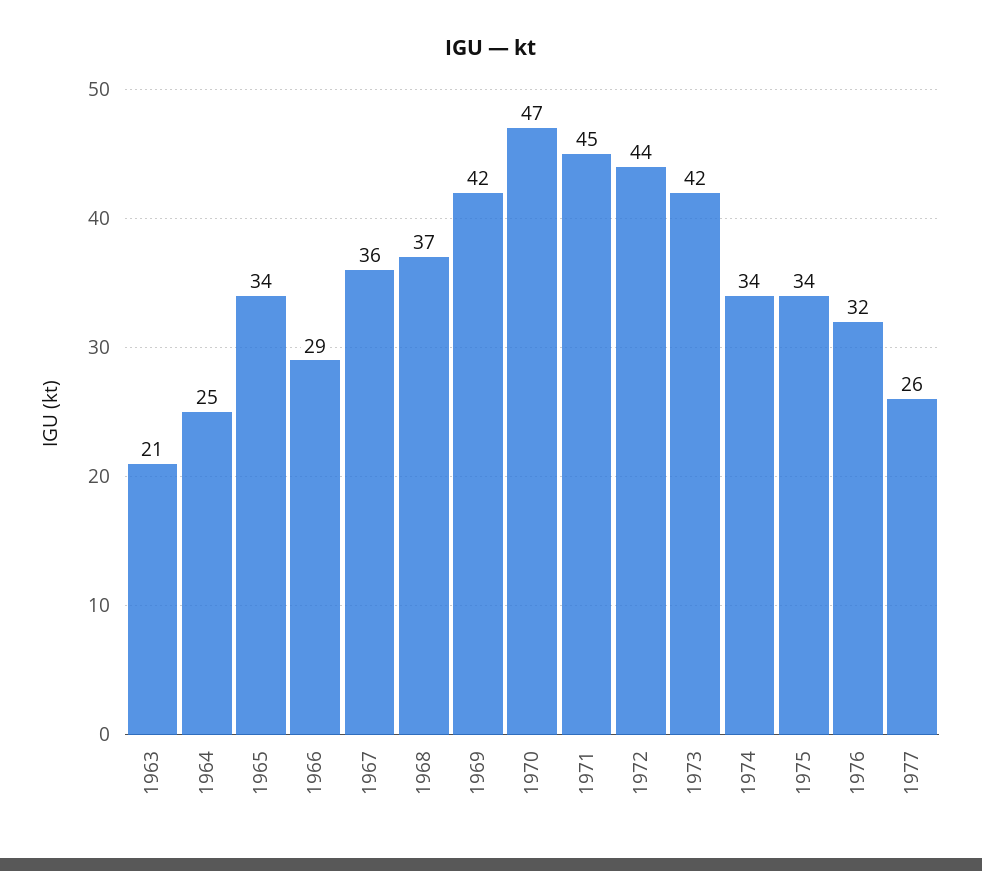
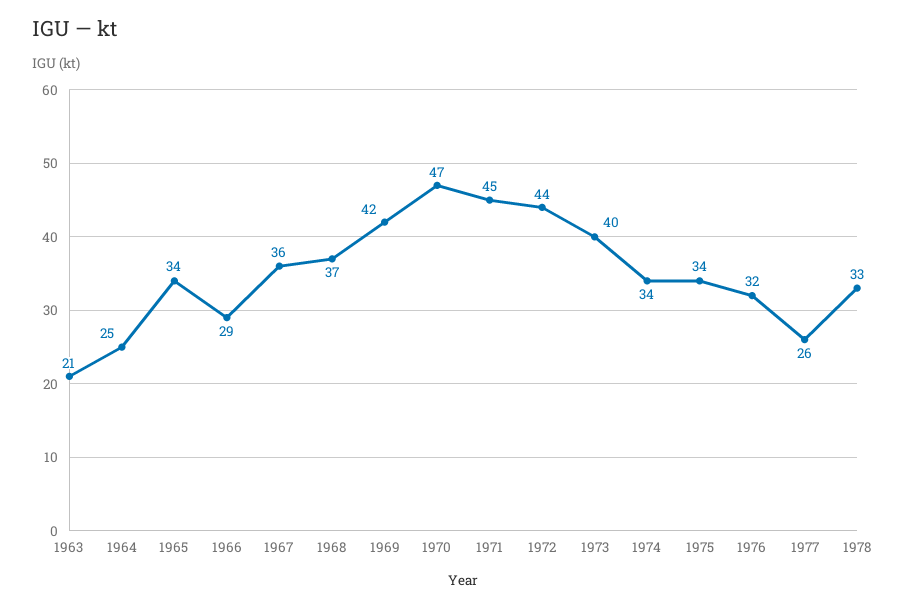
1973: 42 -> 40
1978: none -> 33

